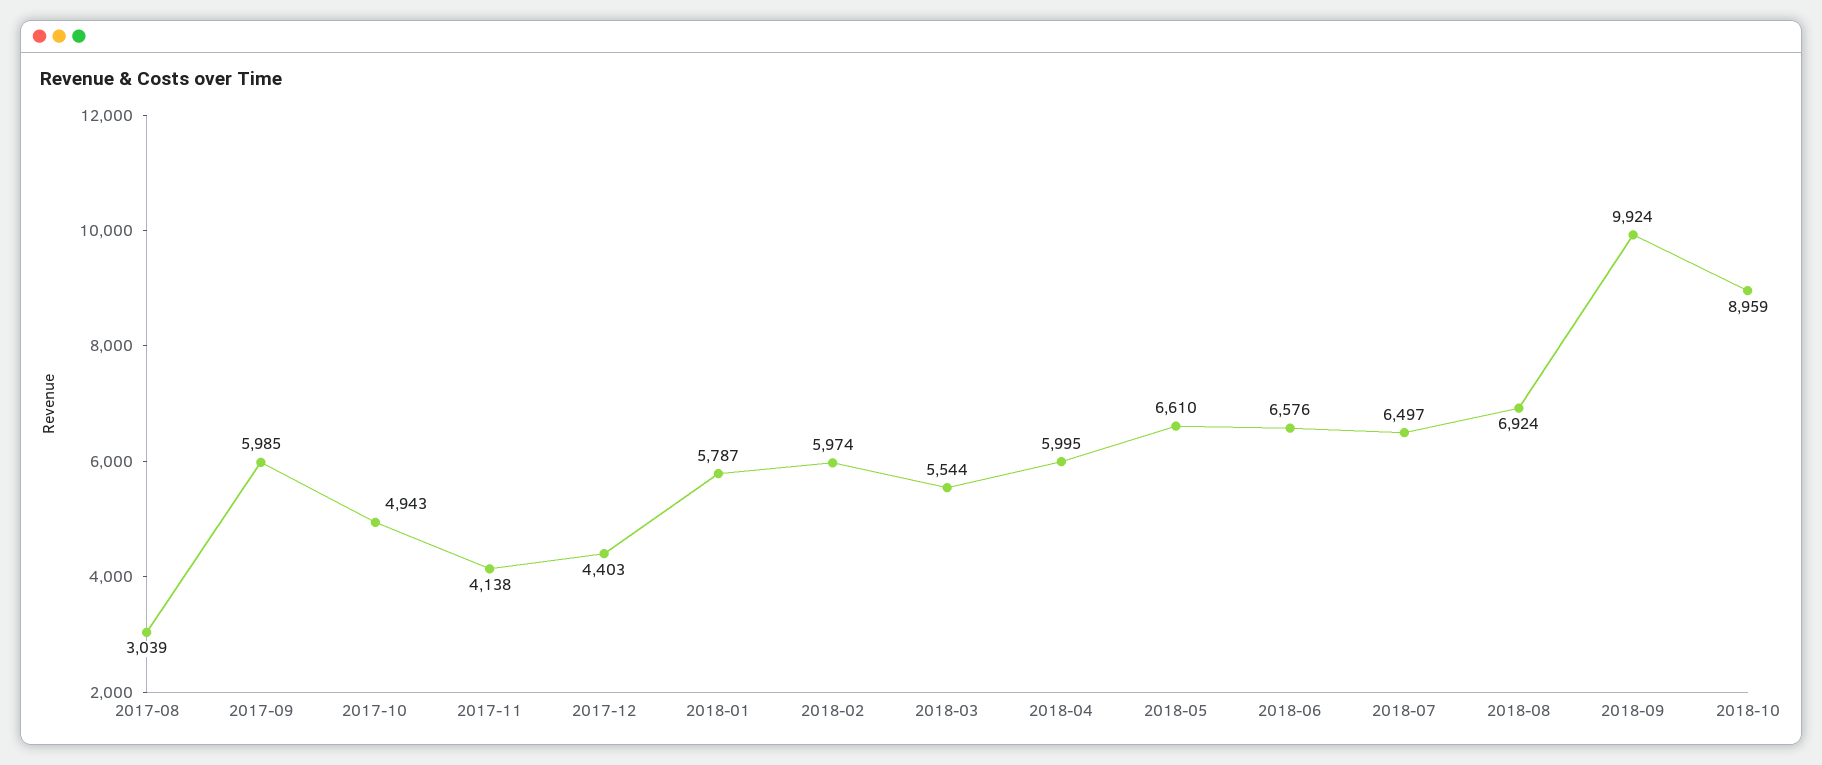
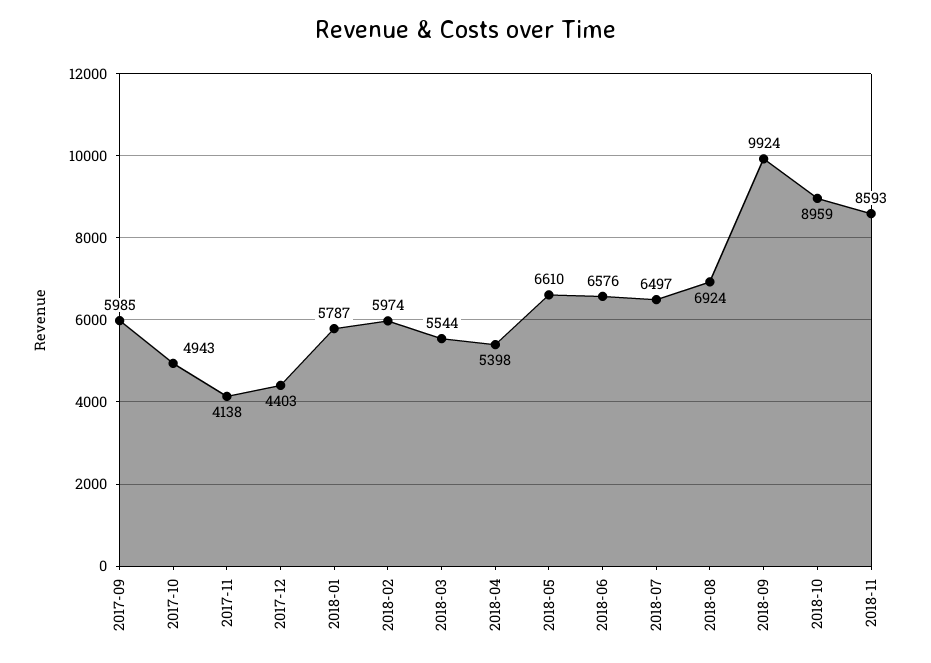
2017-08: 3039 -> none
2018-04: 5995 -> 5398
2018-11: none -> 8593

